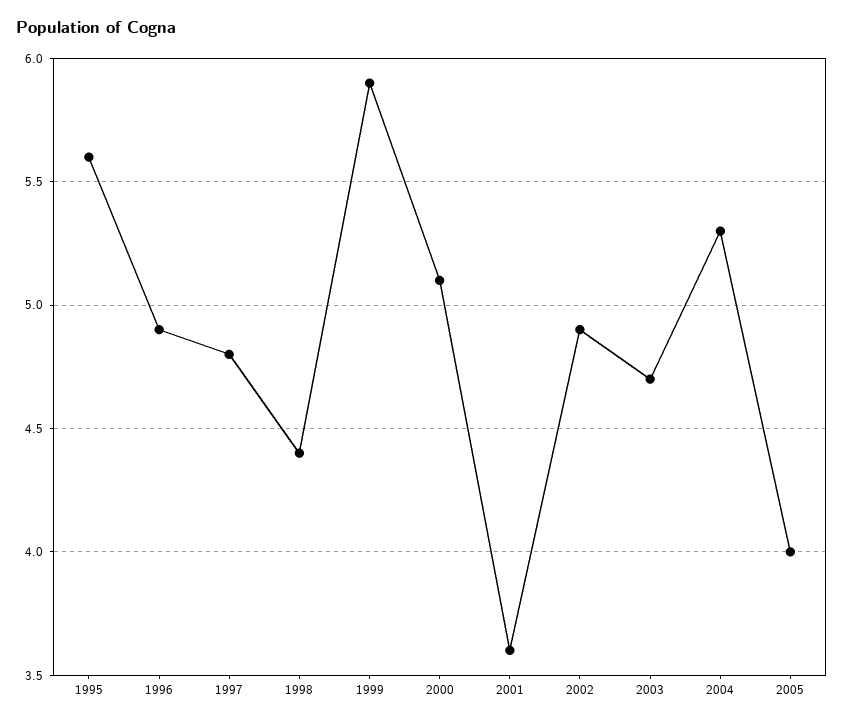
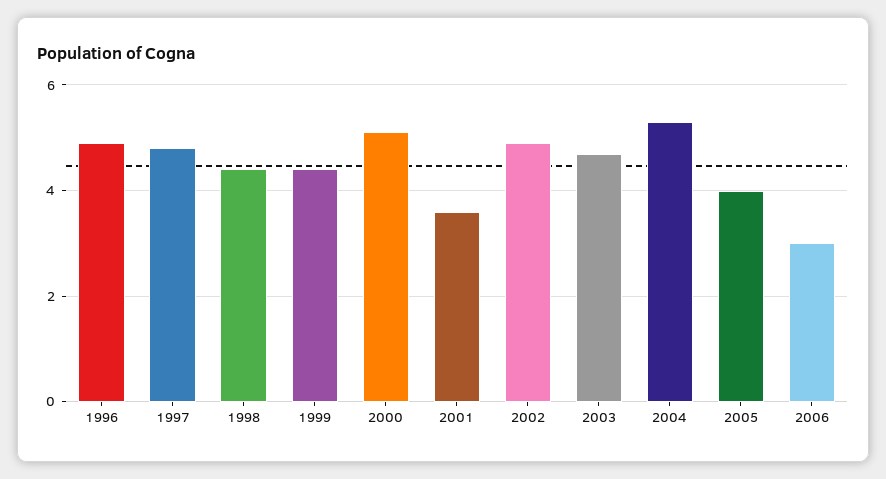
1995: 5.6 -> none
1999: 5.9 -> 4.5
2006: none -> 3

